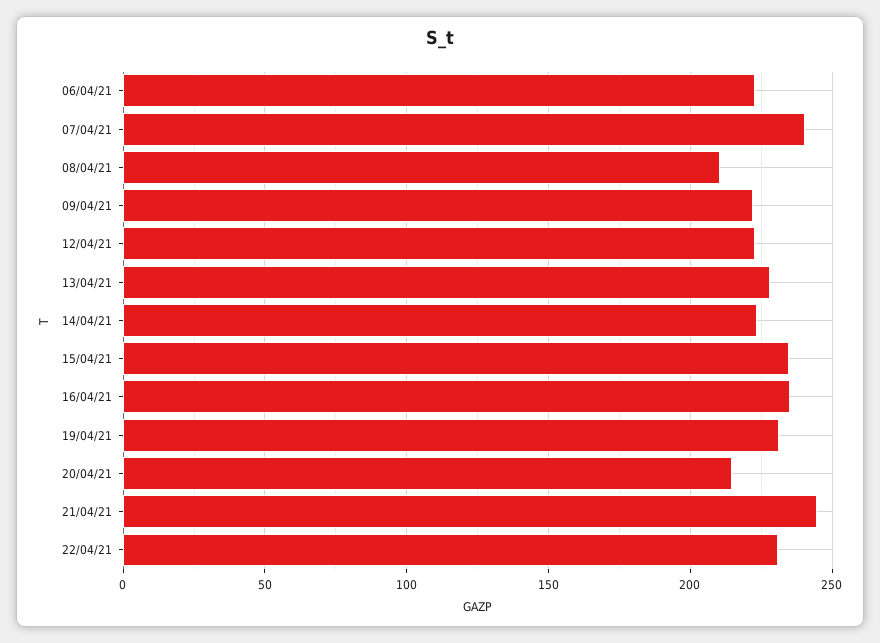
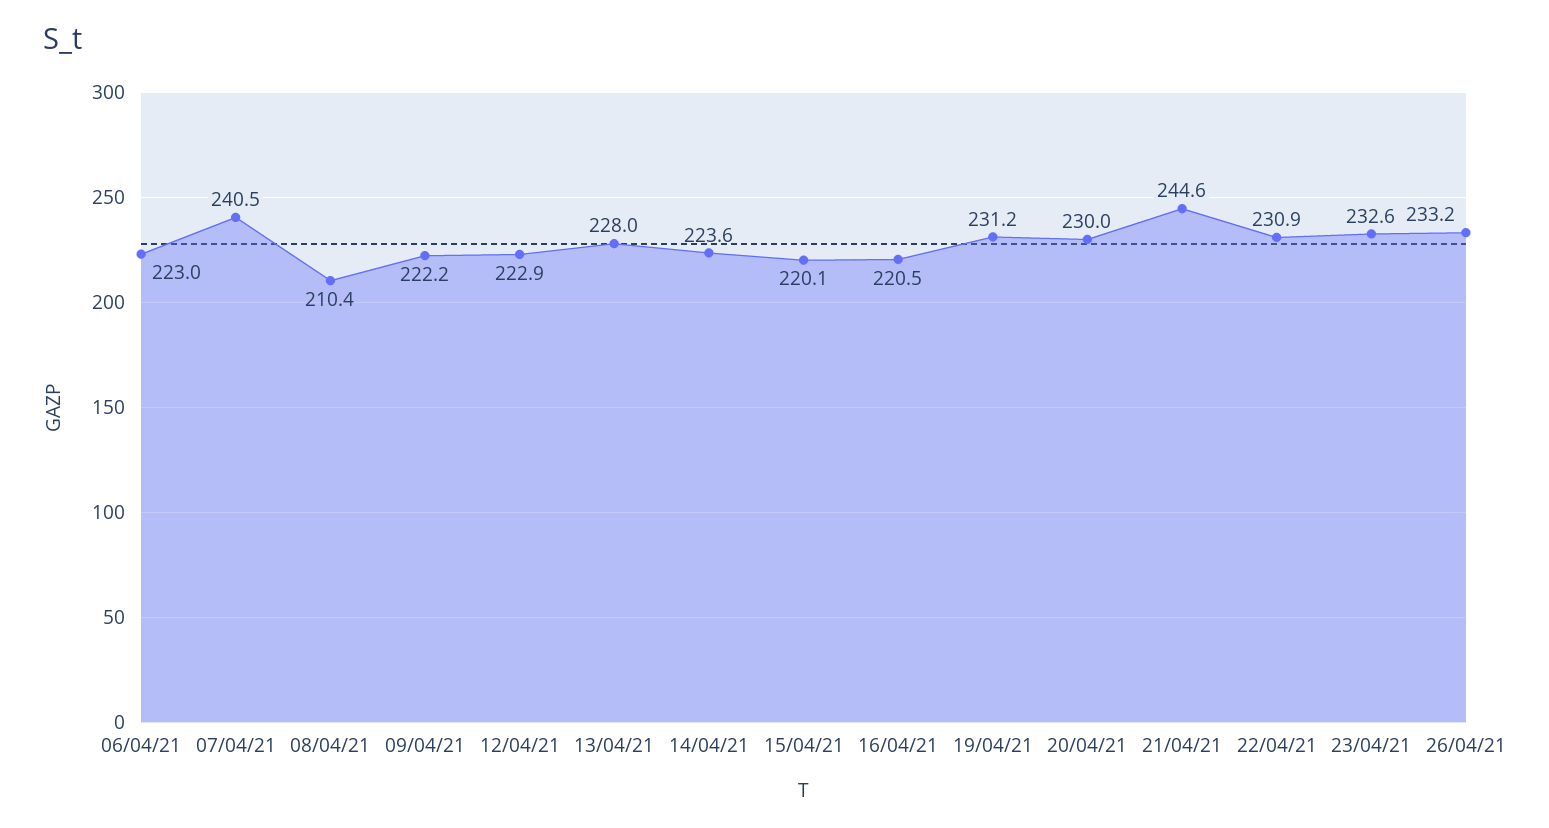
15/04/21: 235 -> 220.1
16/04/21: 235 -> 220.5
20/04/21: 215 -> 230
23/04/21: none -> 232.6
26/04/21: none -> 233.2

